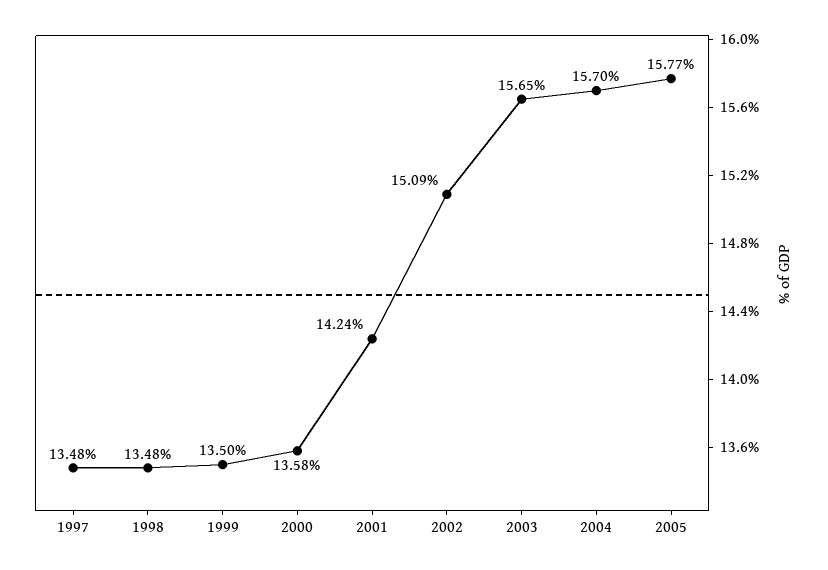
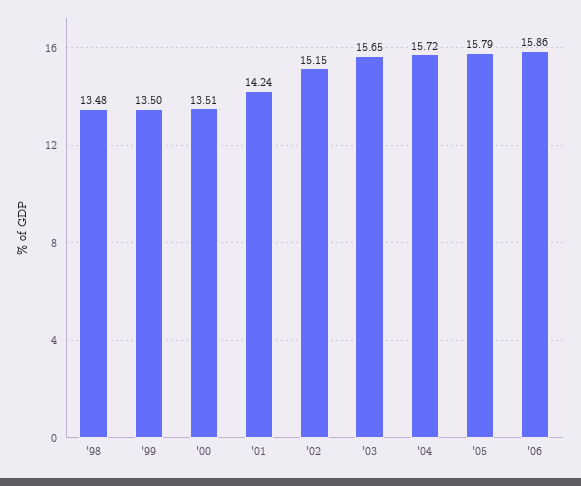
1997: 13.48 -> none
2000: 13.58 -> 13.51
2002: 15.09 -> 15.15
2004: 15.7 -> 15.72
2005: 15.77 -> 15.79
'06: none -> 15.86

